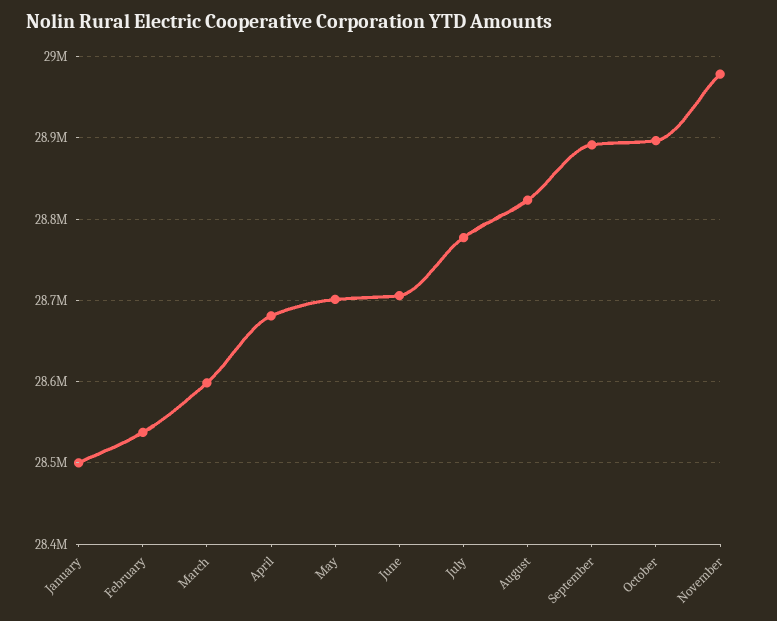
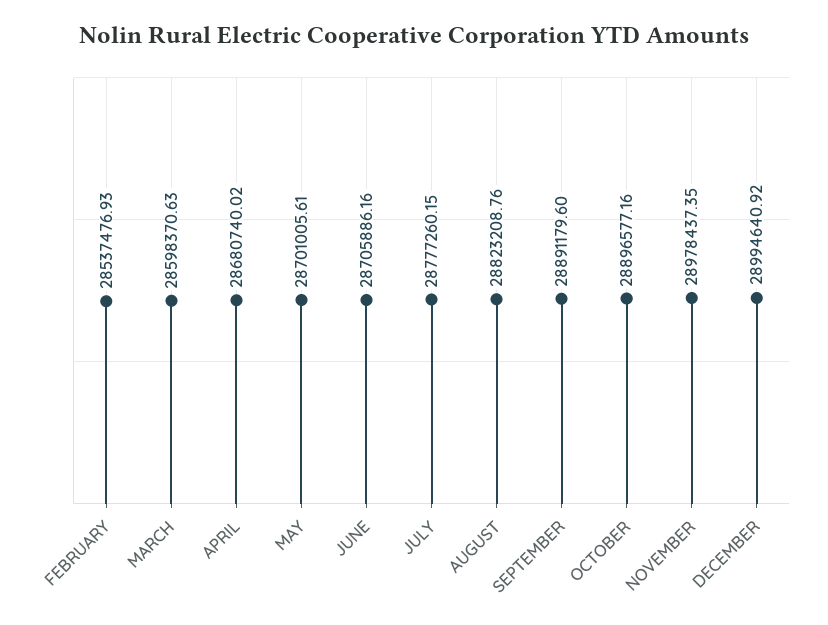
January: 28500000 -> none
DECEMBER: none -> 28994640.92

